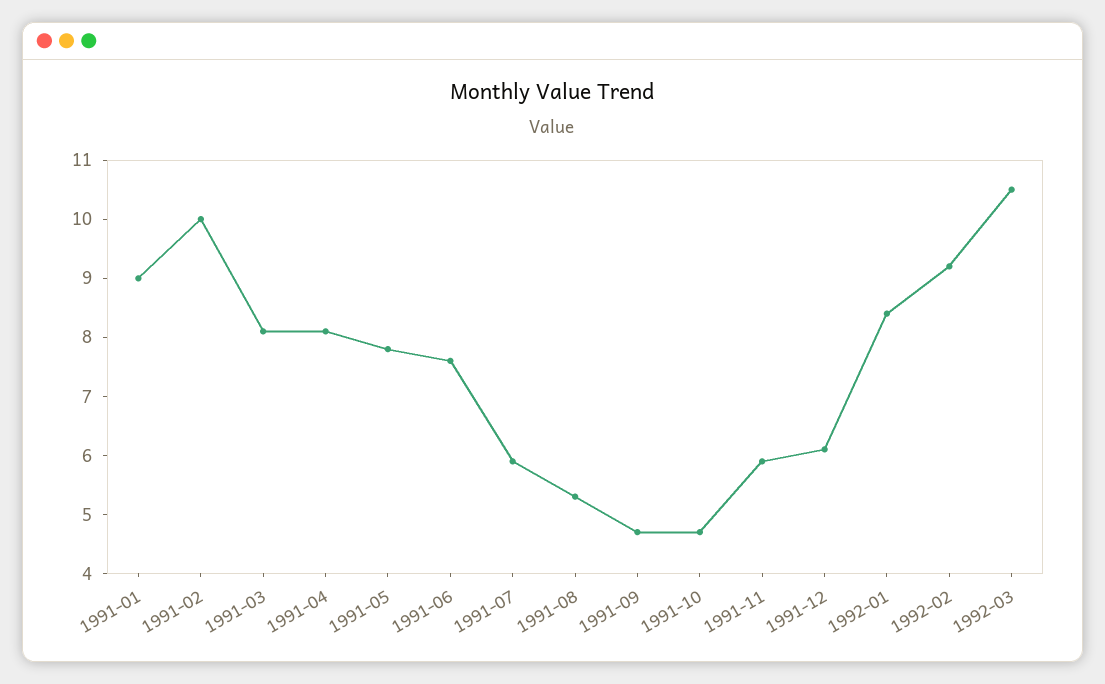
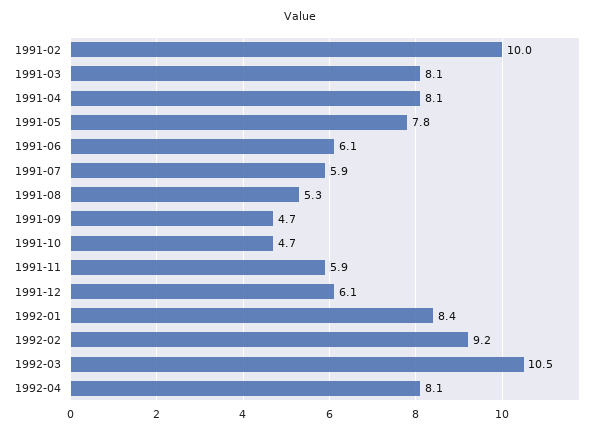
1991-01: 9 -> none
1991-06: 7.5 -> 6.1
1992-04: none -> 8.1

